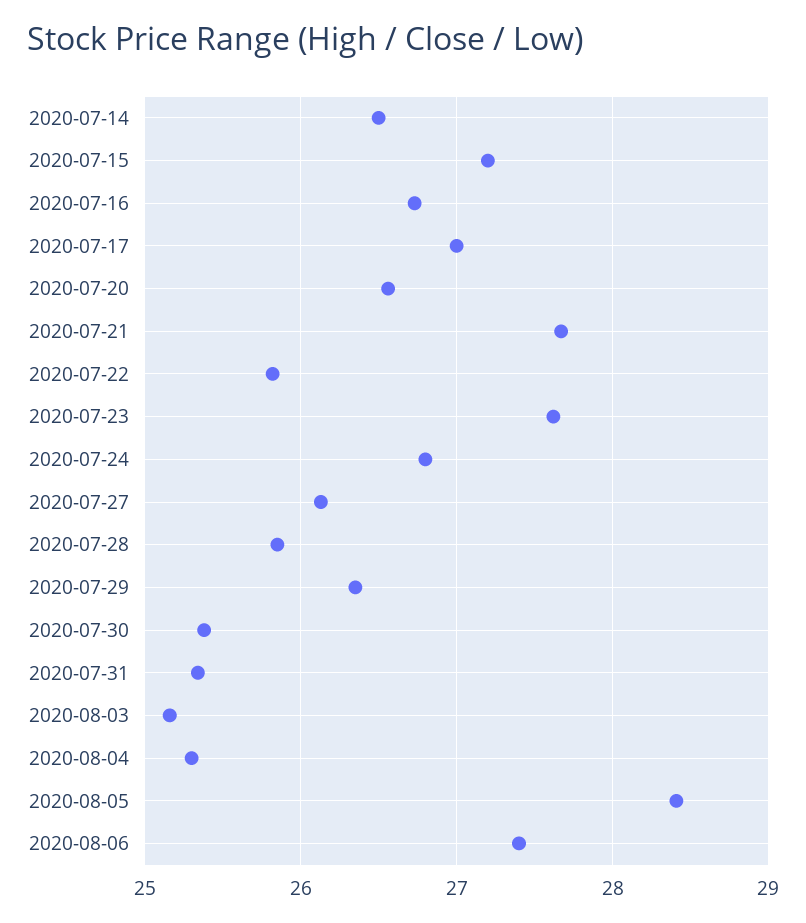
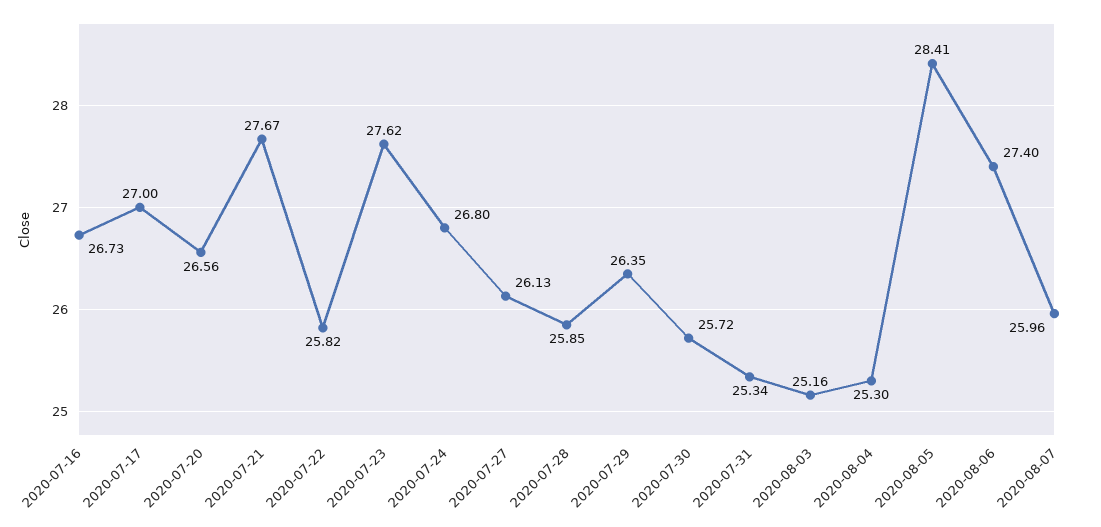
2020-07-14: 26.5 -> none
2020-07-15: 27.2 -> none
2020-07-30: 25.4 -> 25.72
2020-08-07: none -> 25.96

